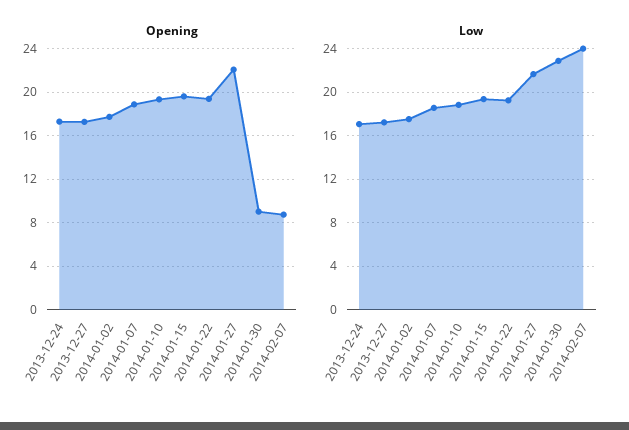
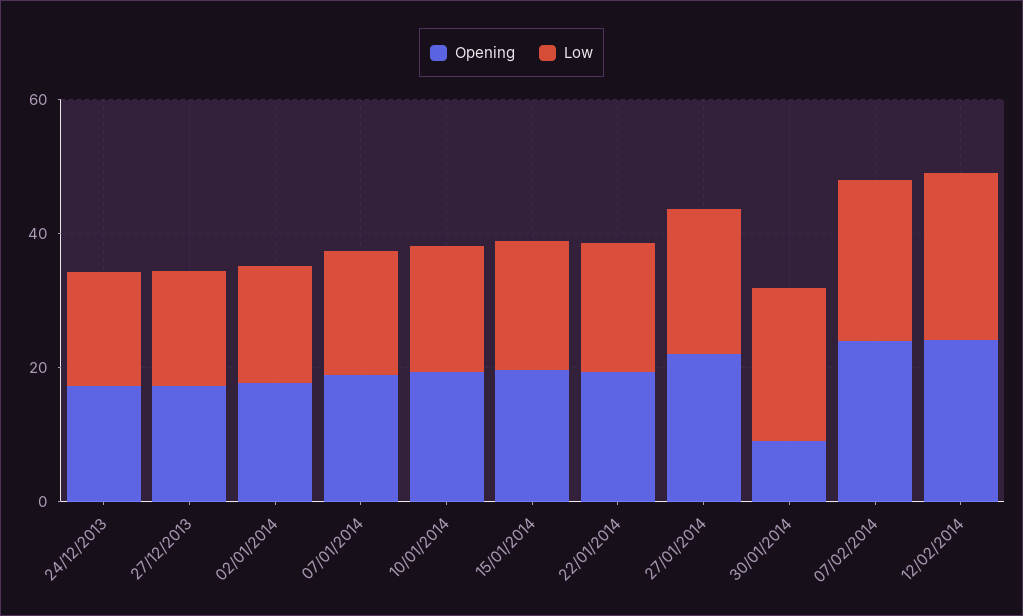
Opening, 2014-02-07: 9 -> 25
Opening, 12/02/2014: none -> 25
Low, 12/02/2014: none -> 25

